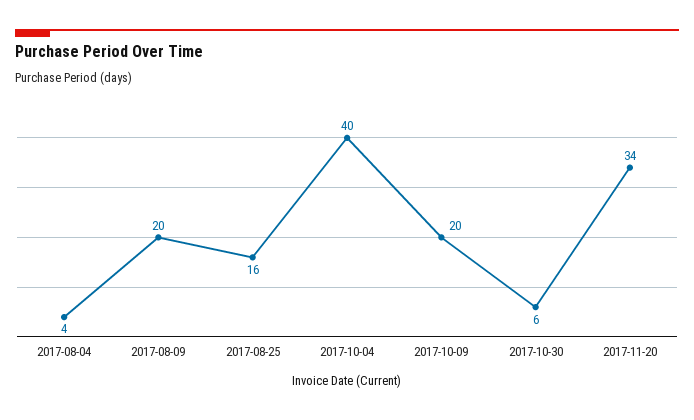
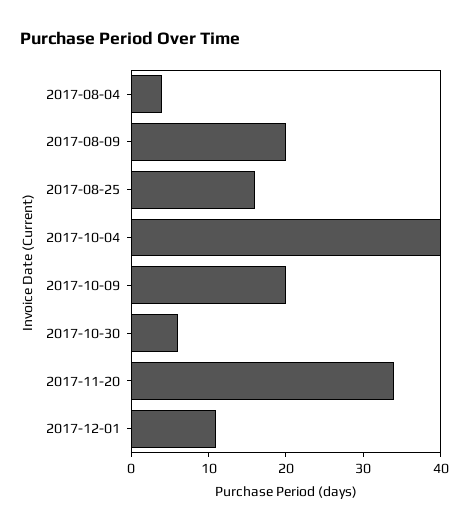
2017-12-01: none -> 10

